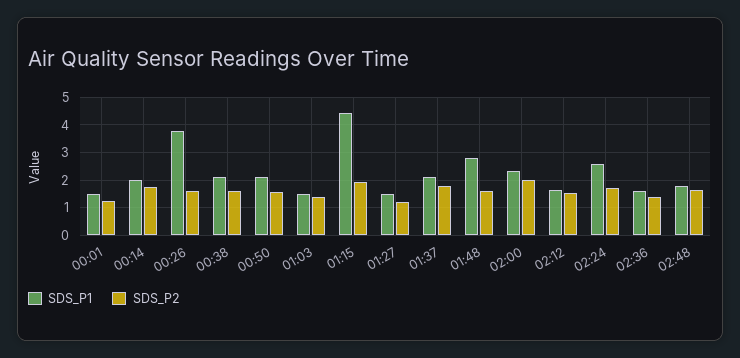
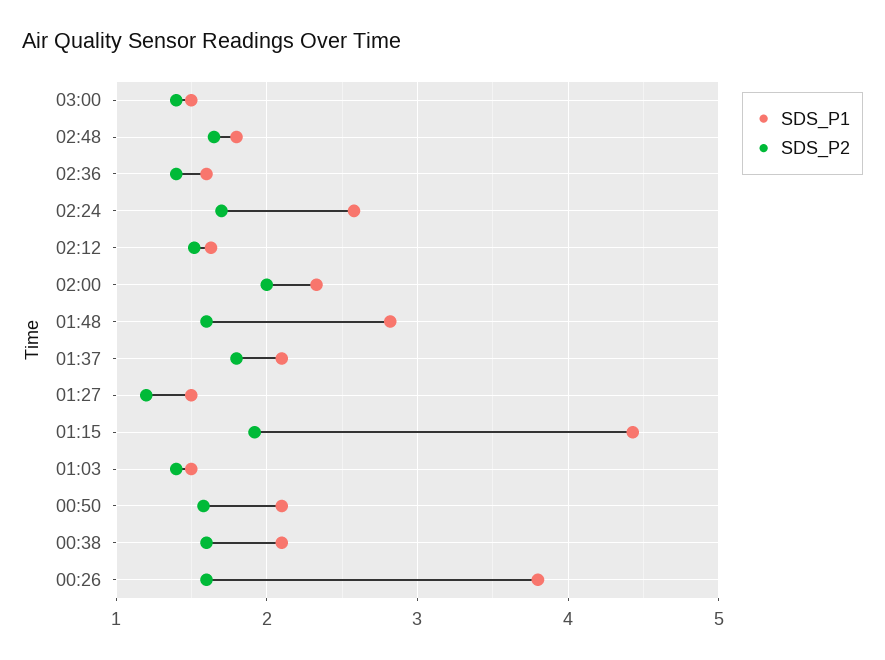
SDS_P1, 00:01: 1.5 -> none
SDS_P2, 00:01: 1.25 -> none
SDS_P1, 00:14: 2 -> none
SDS_P2, 00:14: 1.75 -> none
SDS_P1, 03:00: none -> 1.5
SDS_P2, 03:00: none -> 1.4

